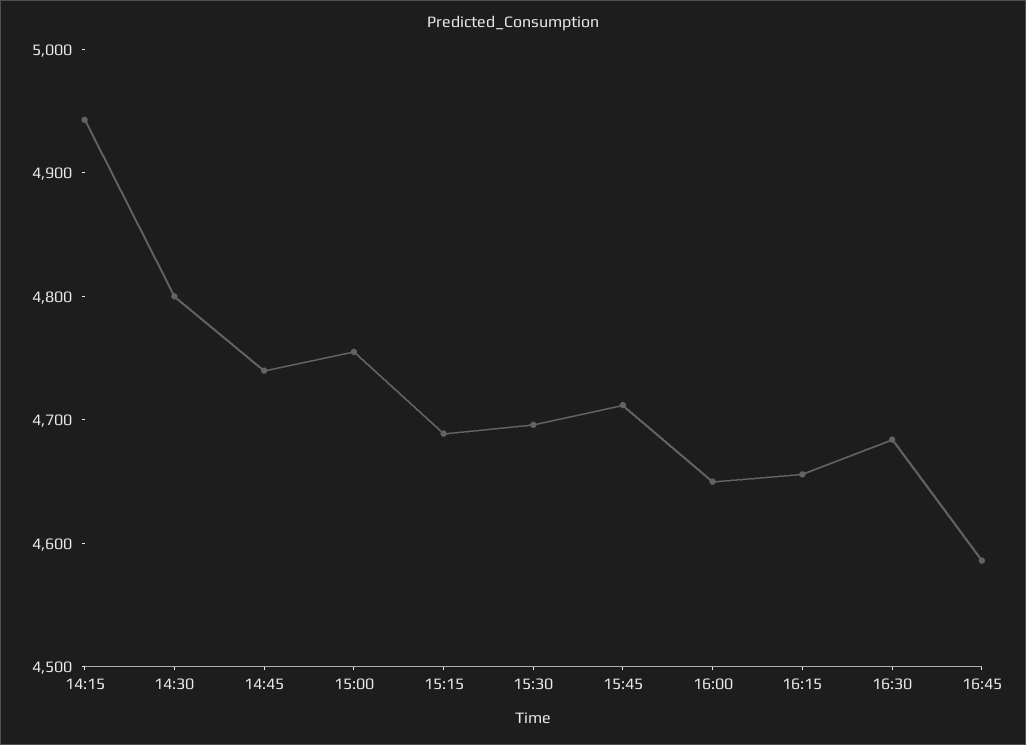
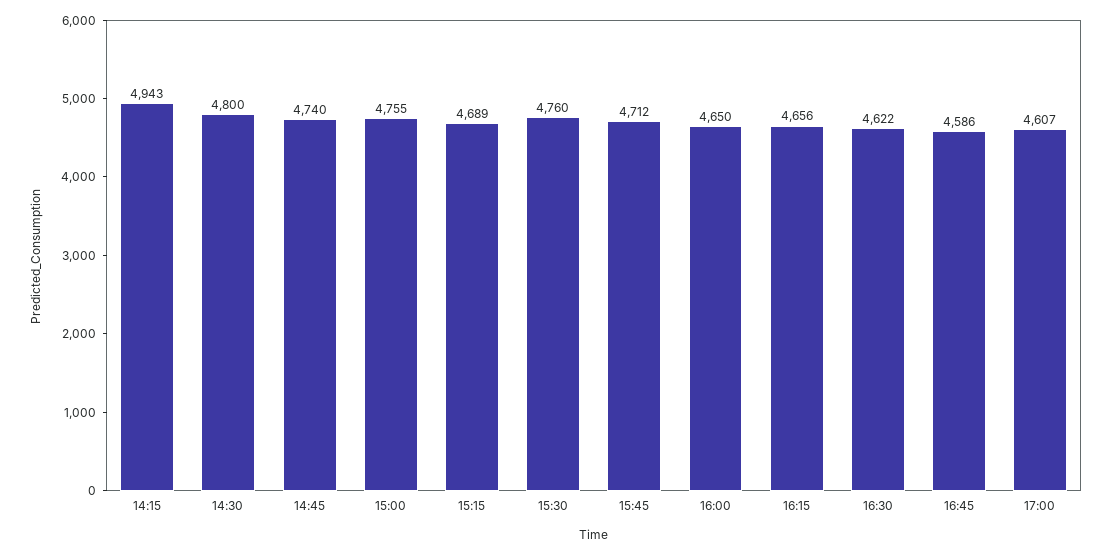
15:30: 4700 -> 4760
16:30: 4680 -> 4622
17:00: none -> 4607

